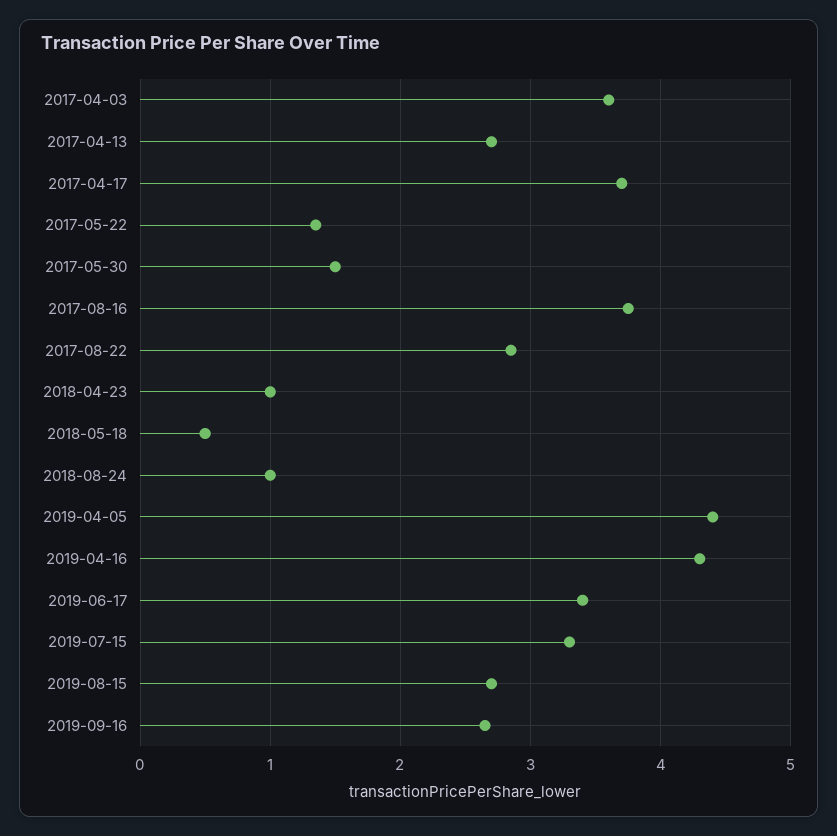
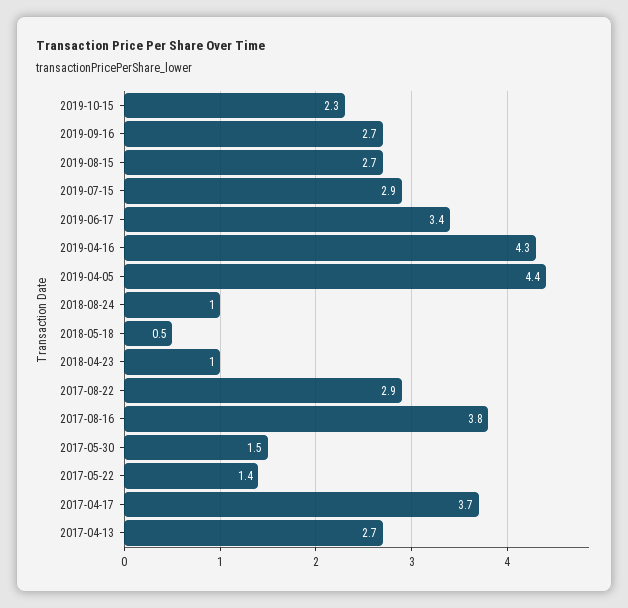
2017-04-03: 3.6 -> none
2019-07-15: 3.3 -> 2.9
2019-10-15: none -> 2.3

